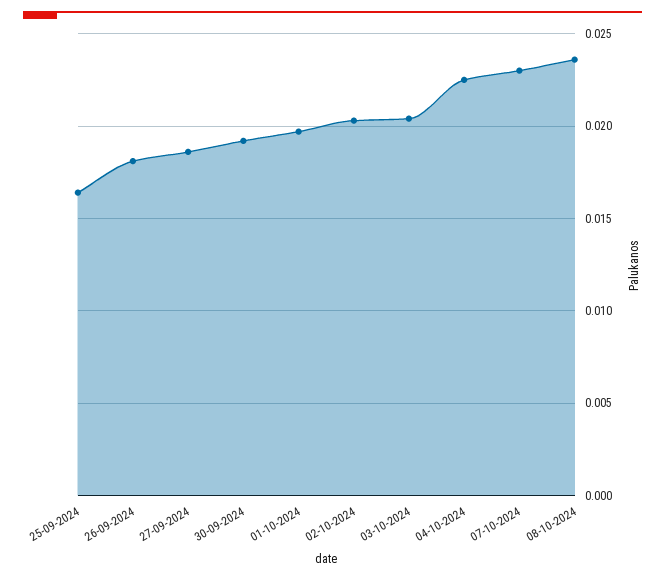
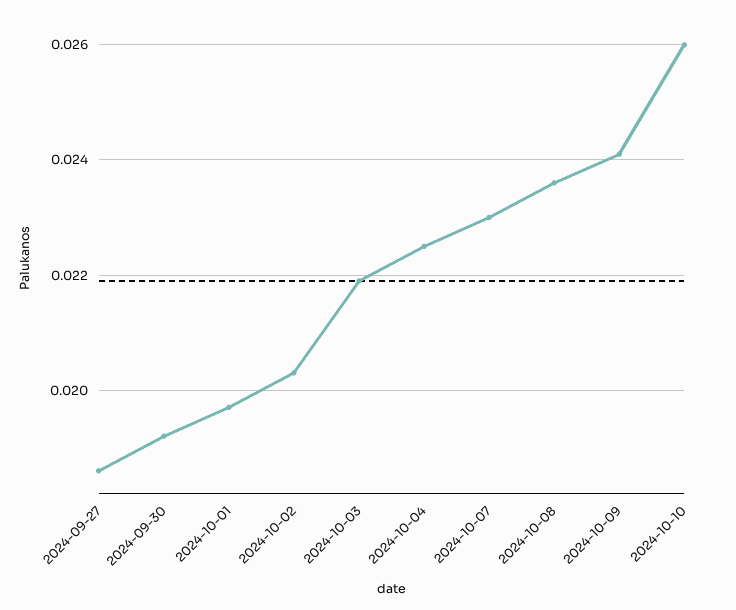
25-09-2024: 0.0165 -> none
26-09-2024: 0.018 -> none
03-10-2024: 0.0205 -> 0.022
2024-10-09: none -> 0.024
2024-10-10: none -> 0.026

